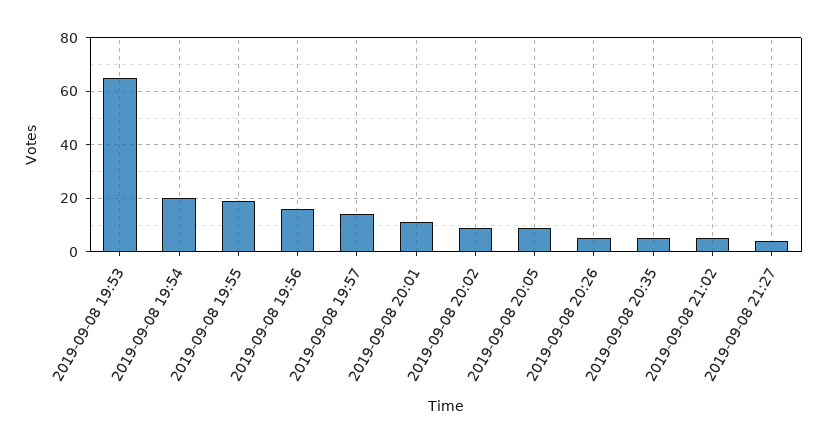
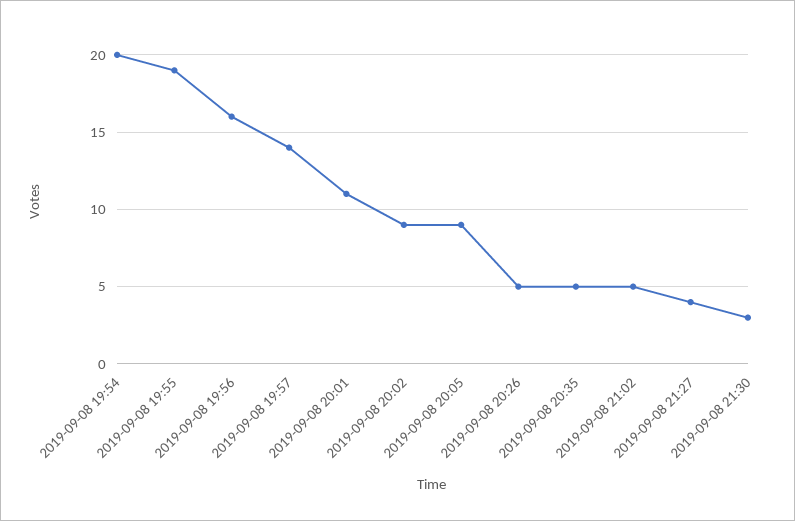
2019-09-08 19:53: 65 -> none
2019-09-08 21:30: none -> 3

